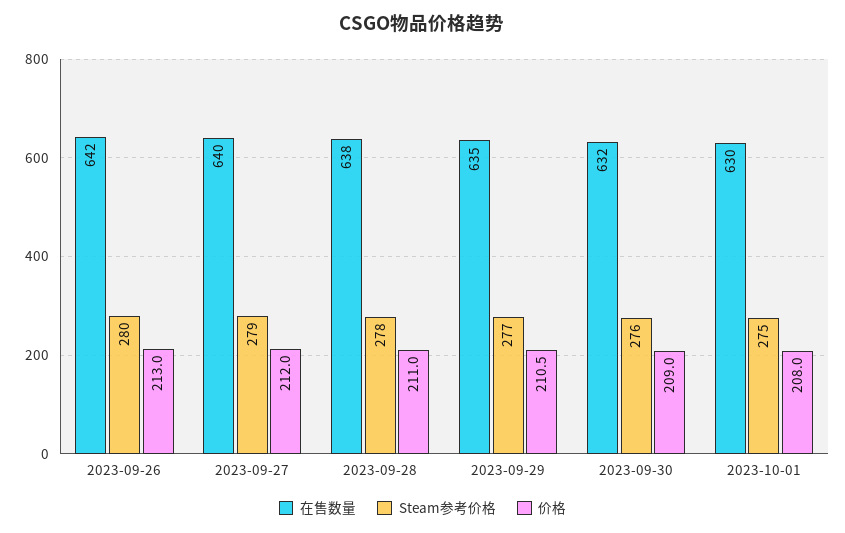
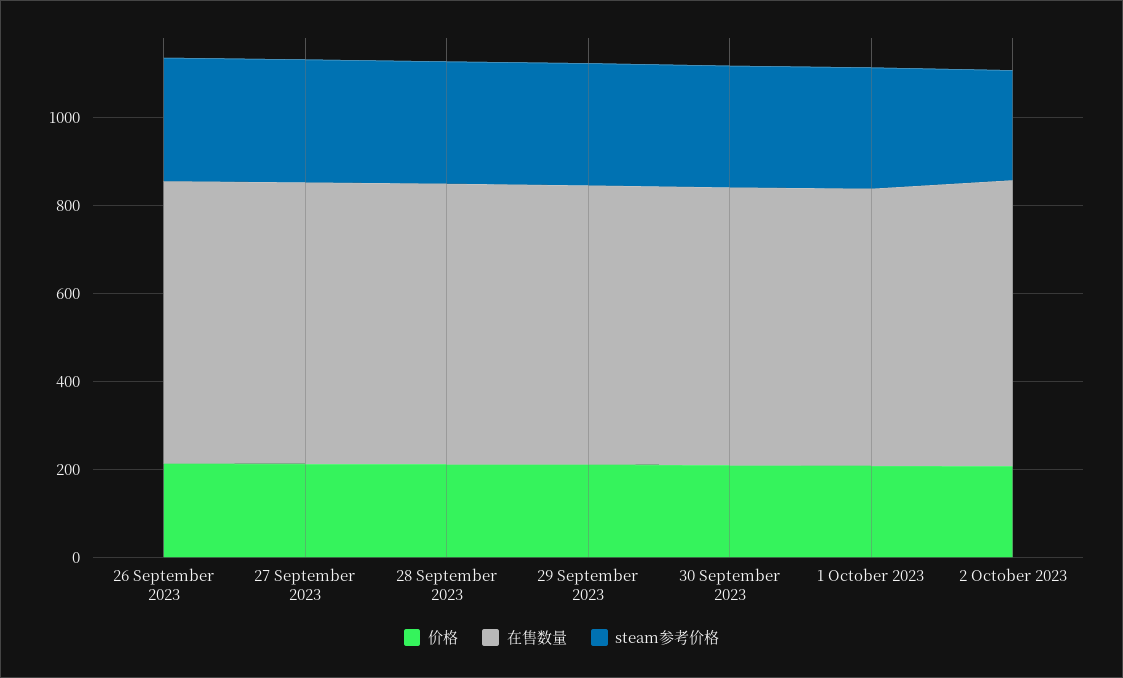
价格, 2 October 2023: none -> 200
在售数量, 2 October 2023: none -> 650
Steam参考价格, 2 October 2023: none -> 250

